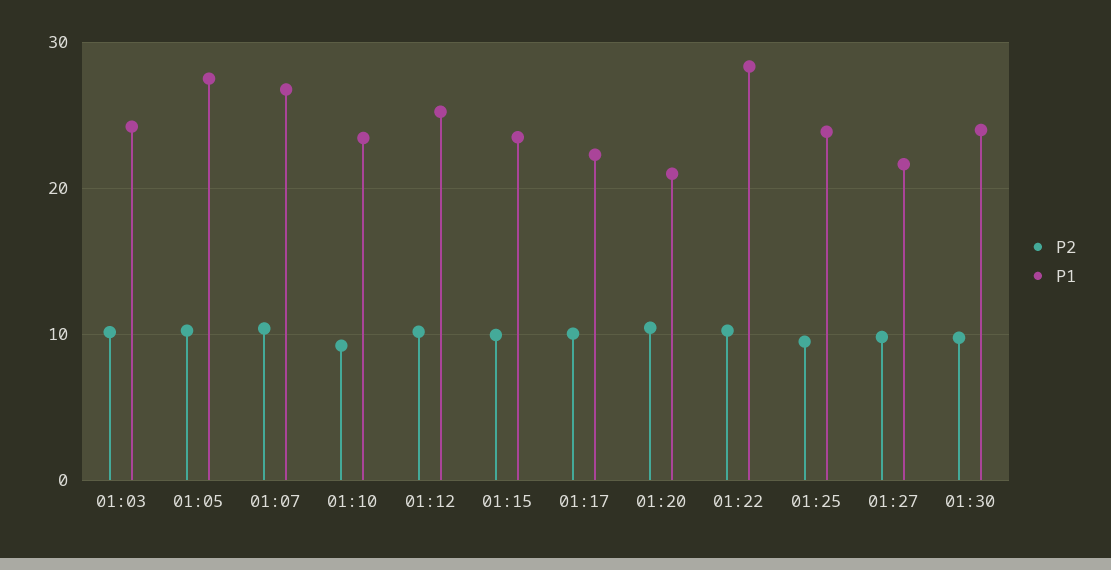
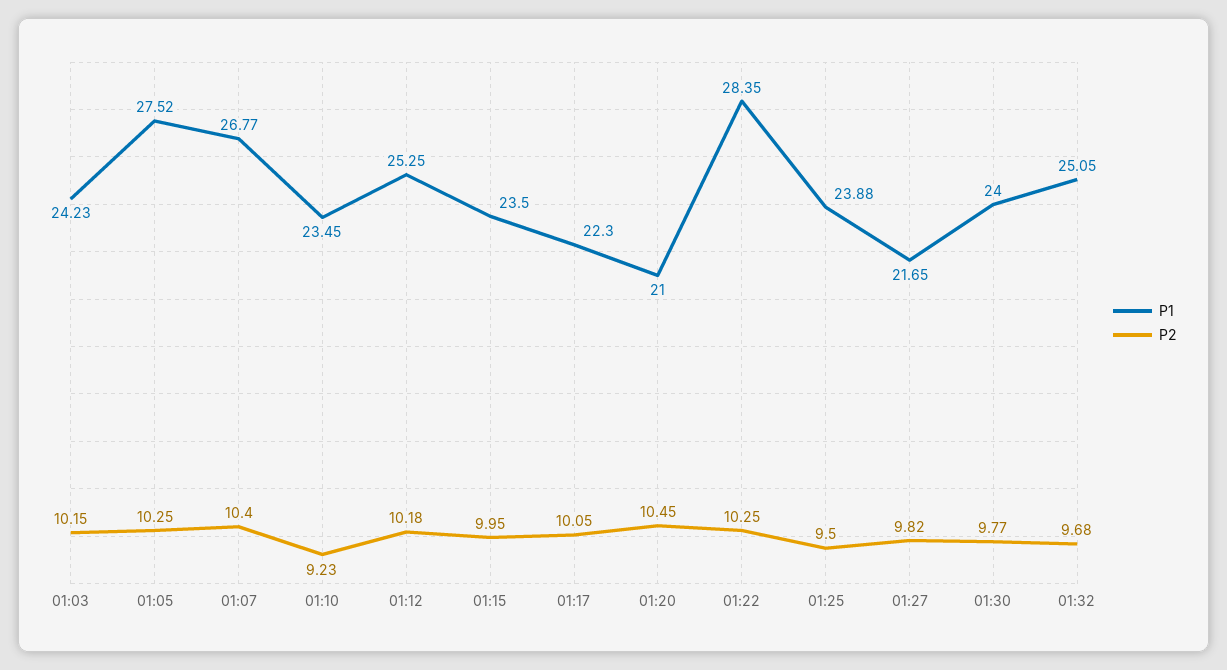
P1, 01:32: none -> 25.05
P2, 01:32: none -> 9.68

